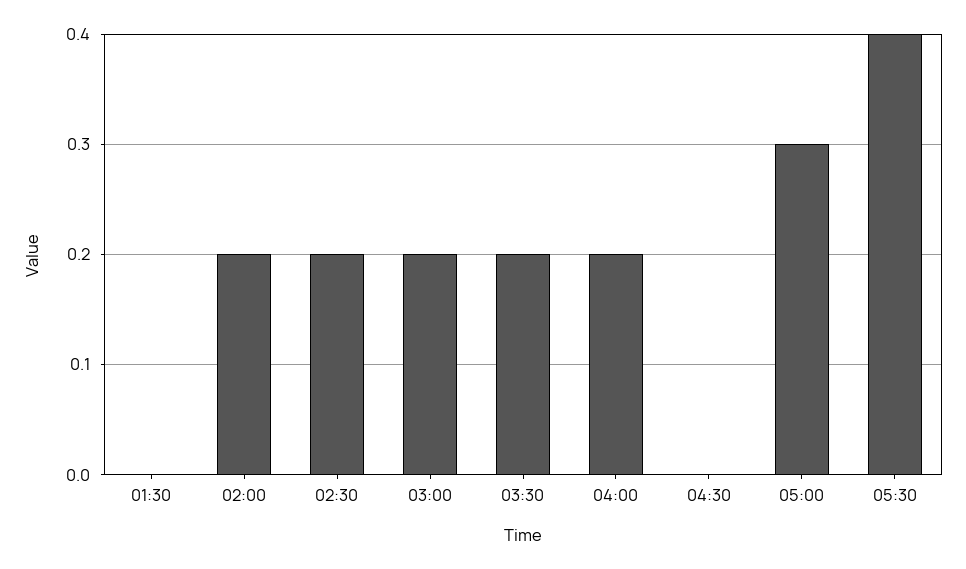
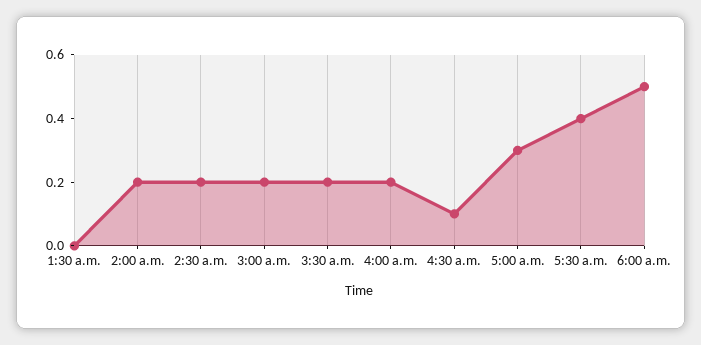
04:30: 0 -> 0.1
6:00 a.m.: none -> 0.5

